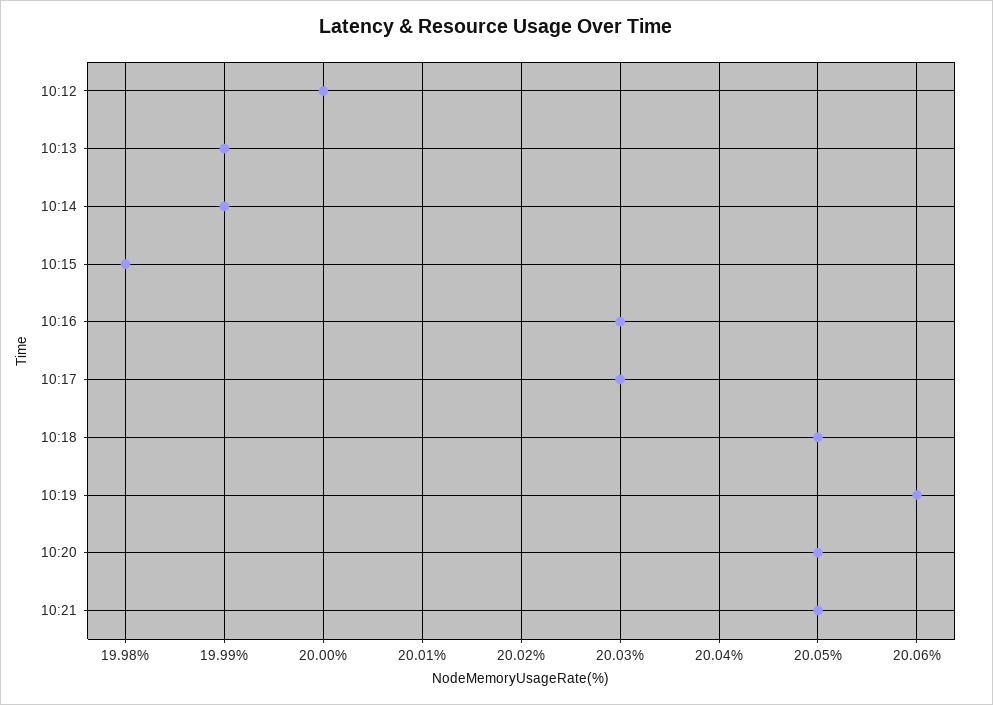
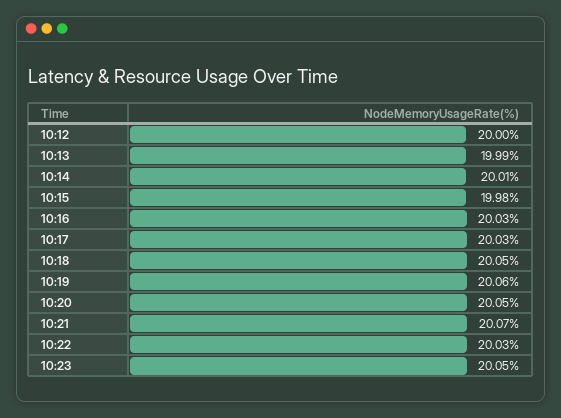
10:14: 19.99 -> 20.01
10:21: 20.05 -> 20.07
10:22: none -> 20.03
10:23: none -> 20.05

